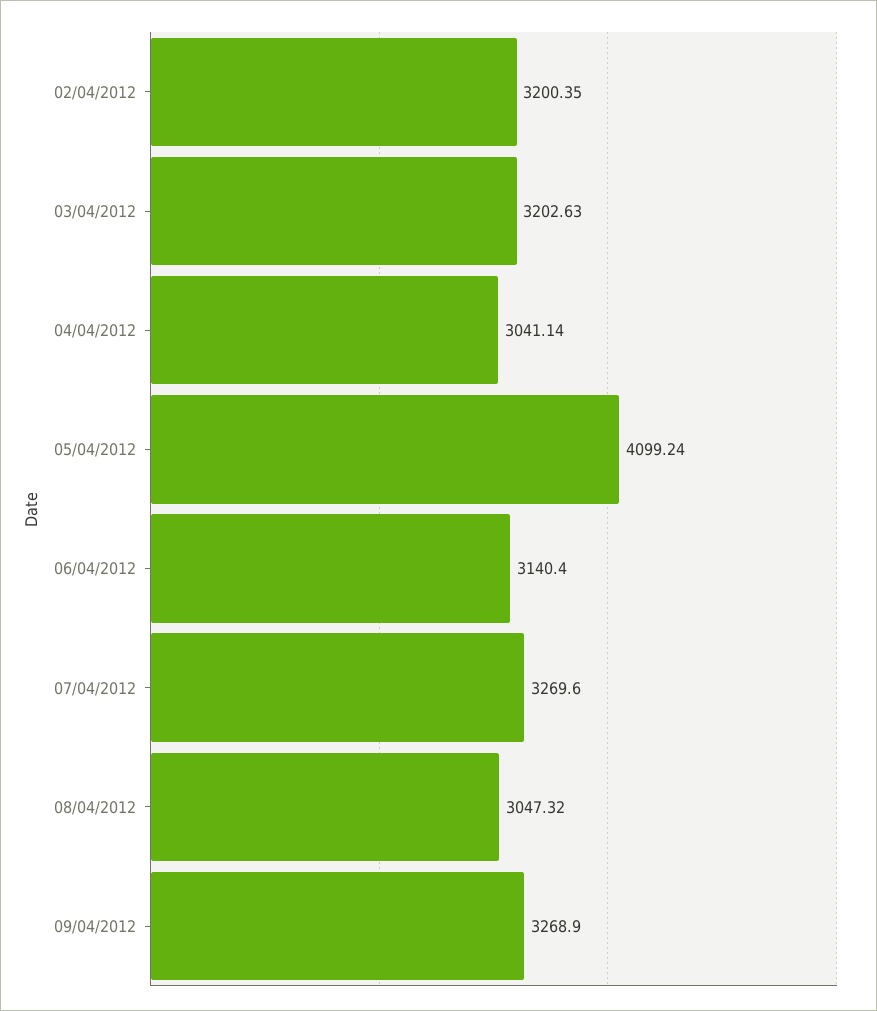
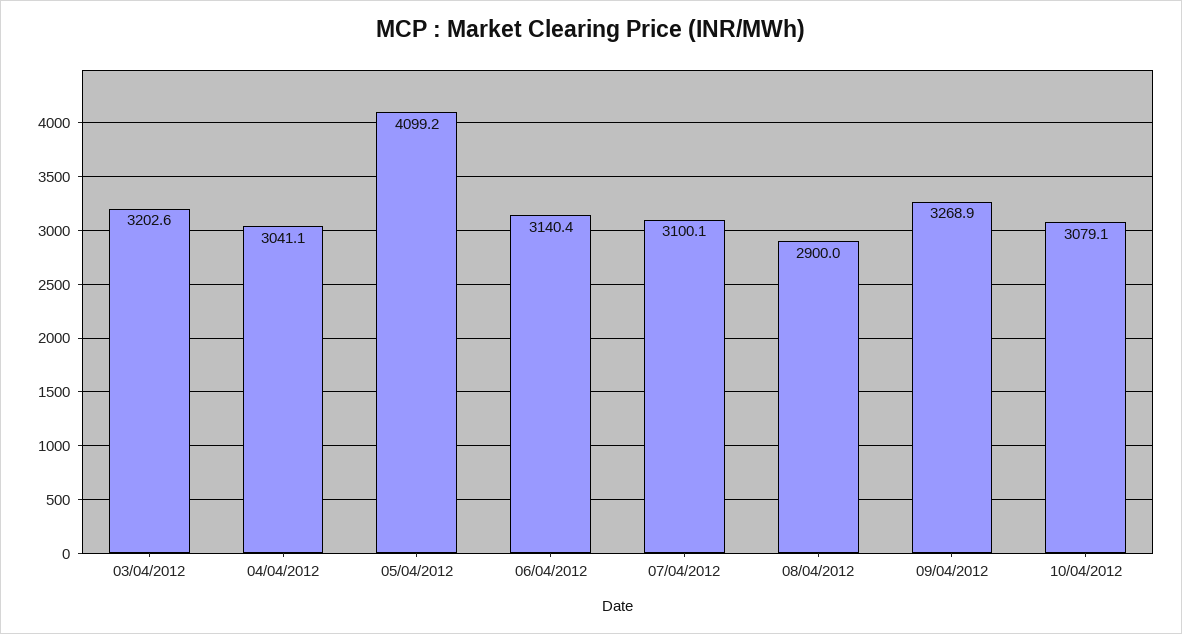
02/04/2012: 3200.35 -> none
07/04/2012: 3269.6 -> 3100.1
08/04/2012: 3047.32 -> 2900
10/04/2012: none -> 3079.1

